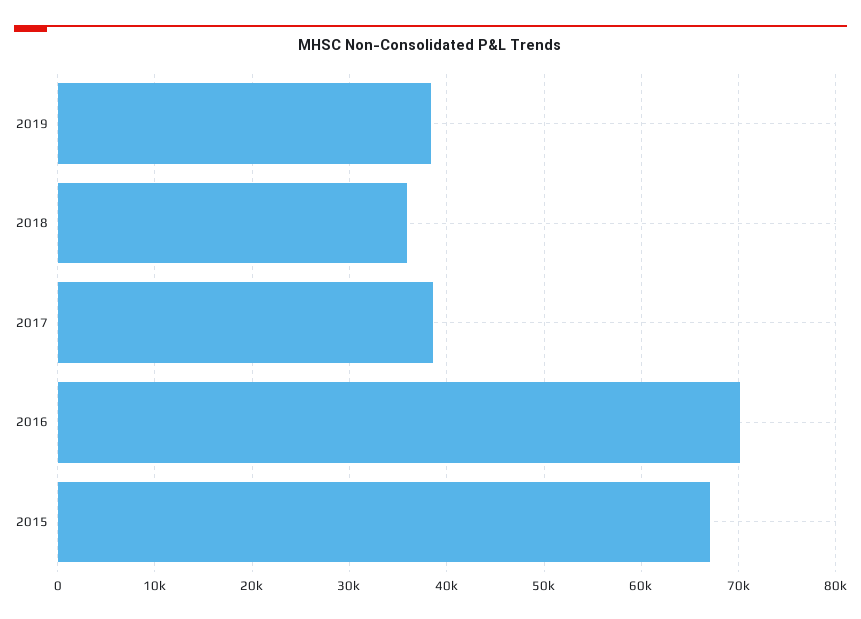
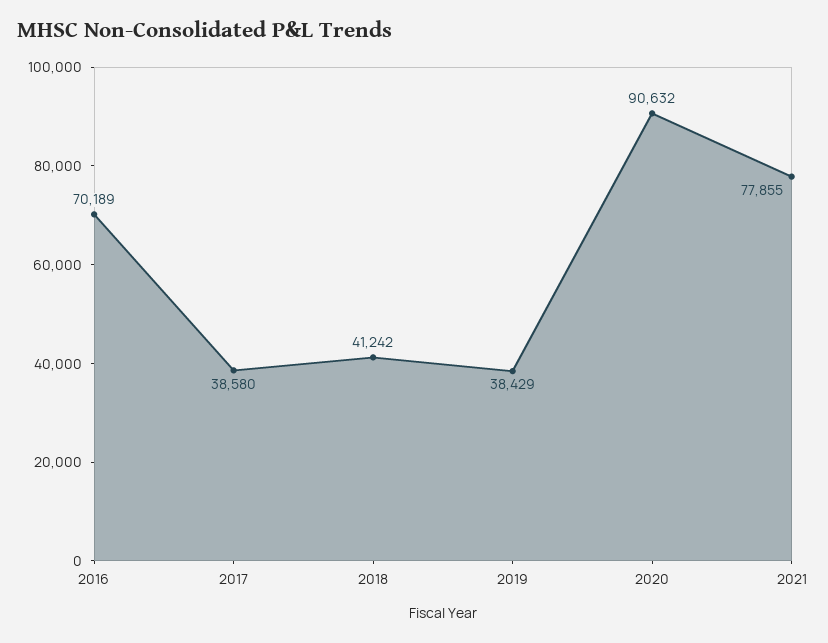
2018: 36000 -> 41242
2015: 67000 -> none
2020: none -> 90632
2021: none -> 77855

